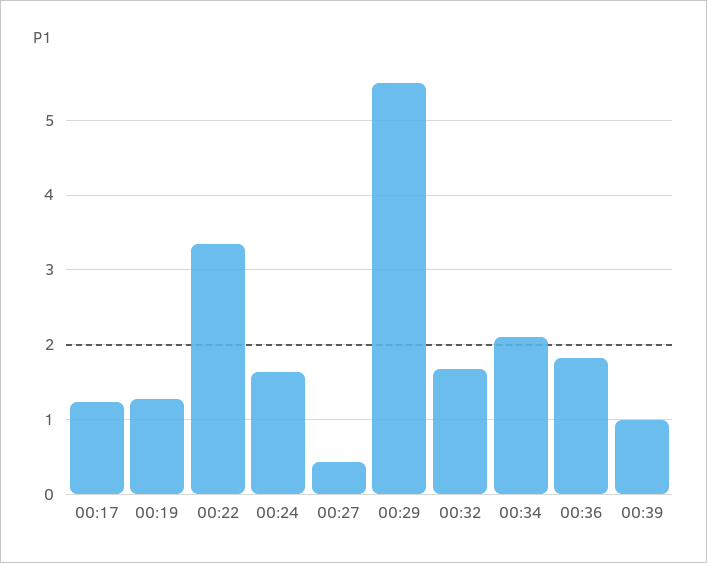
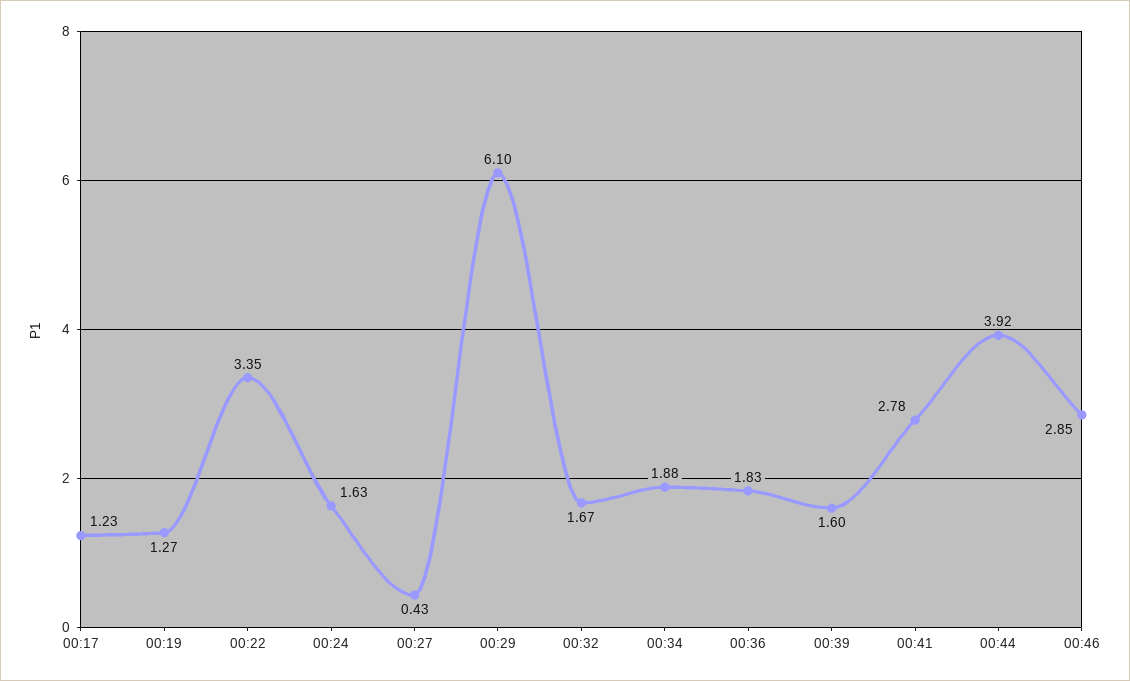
00:29: 5.5 -> 6.1
00:34: 2.1 -> 1.88
00:39: 1 -> 1.6
00:41: none -> 2.78
00:44: none -> 3.92
00:46: none -> 2.85

